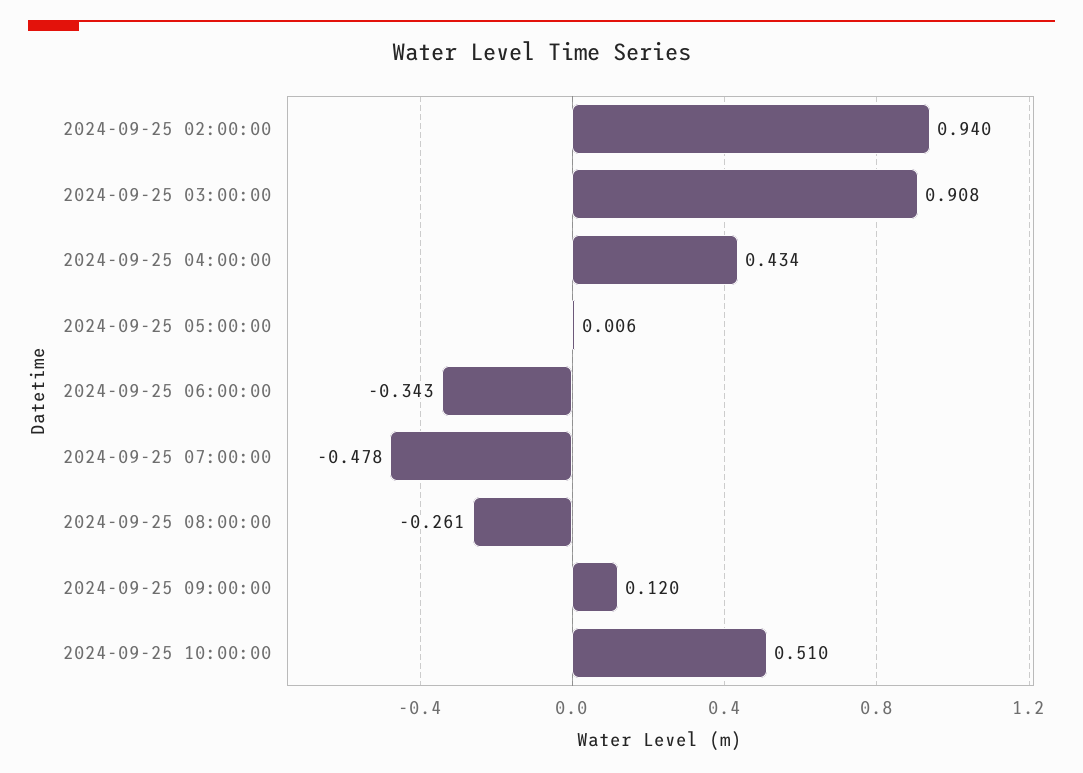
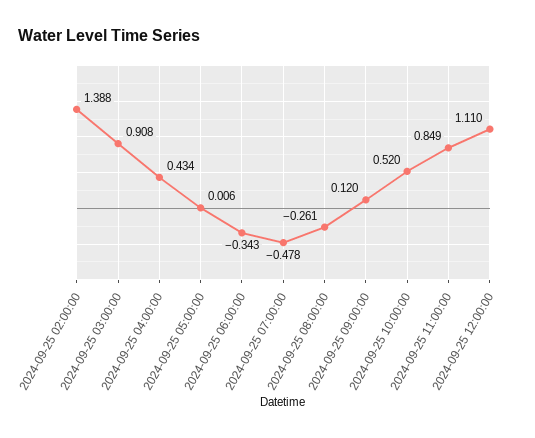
2024-09-25 02:00:00: 0.94 -> 1.388
2024-09-25 10:00:00: 0.51 -> 0.52
2024-09-25 11:00:00: none -> 0.849
2024-09-25 12:00:00: none -> 1.11

